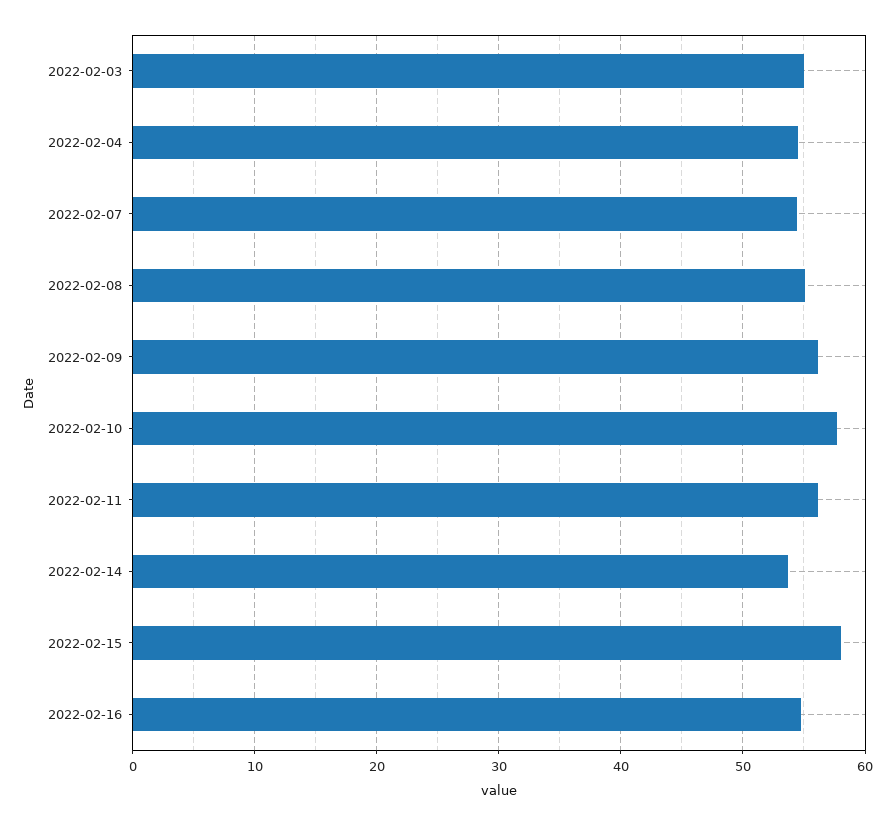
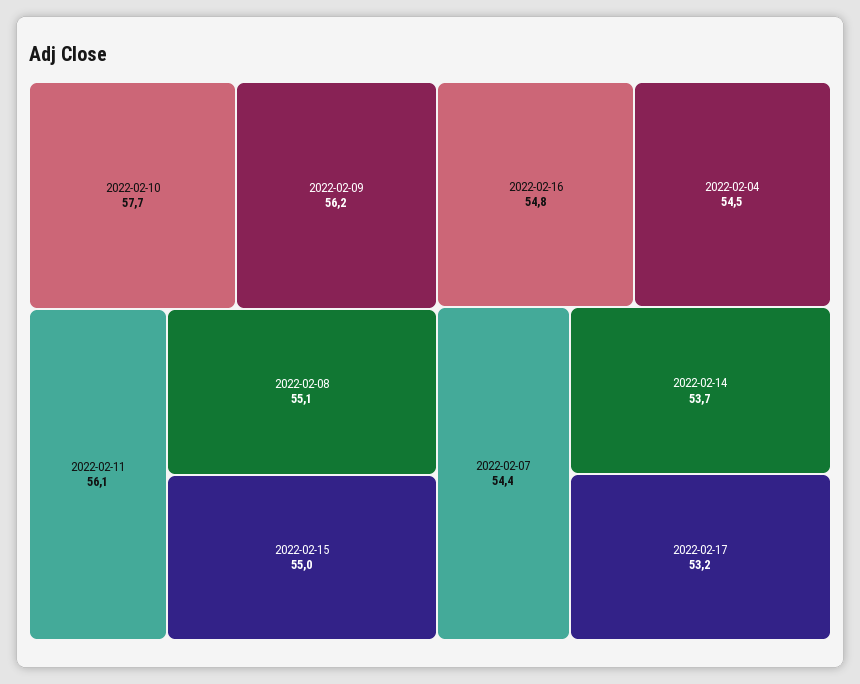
2022-02-03: 55 -> none
2022-02-15: 58 -> 55
2022-02-17: none -> 53.2

